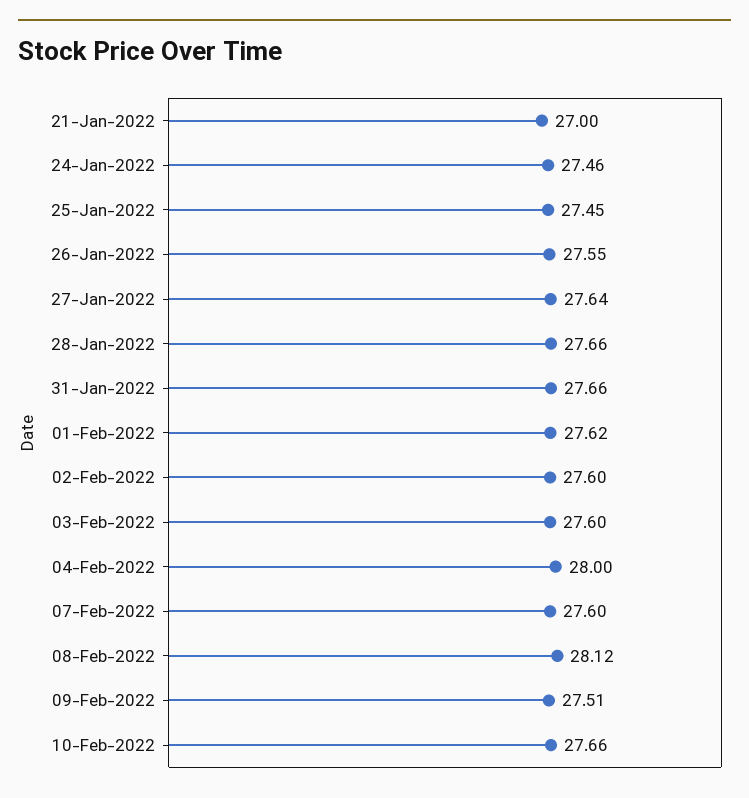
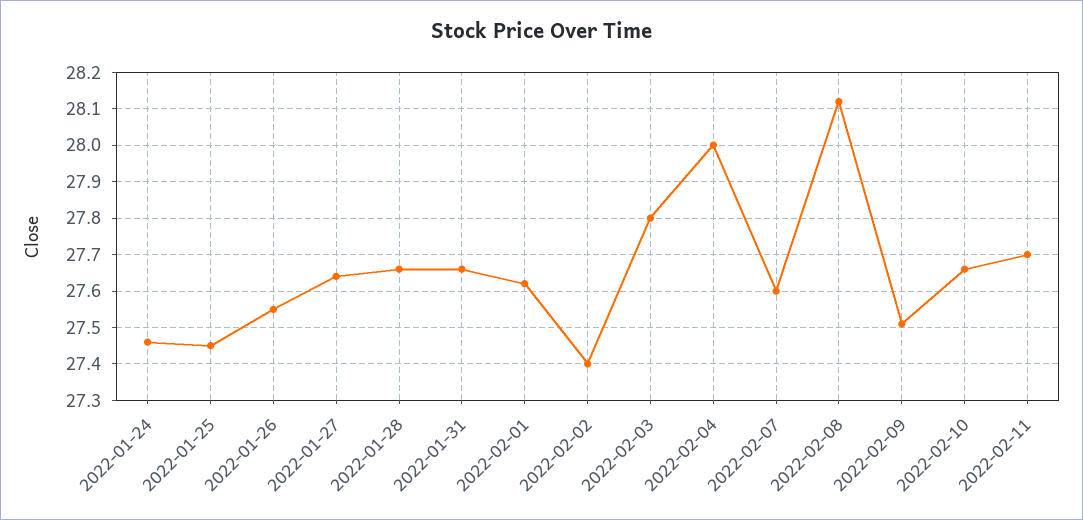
21-Jan-2022: 27 -> none
02-Feb-2022: 27.6 -> 27.4
03-Feb-2022: 27.6 -> 27.8
2022-02-11: none -> 27.7

